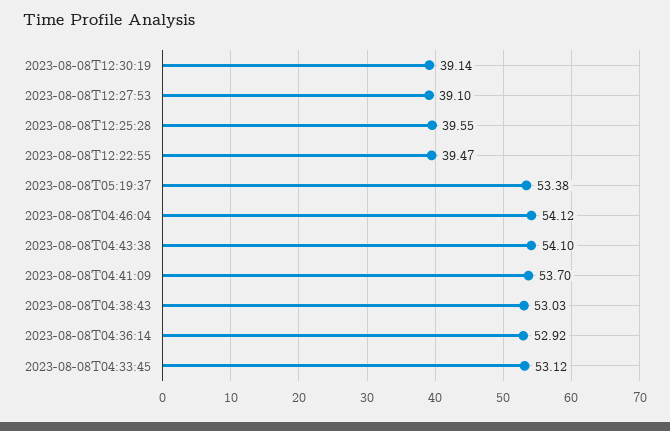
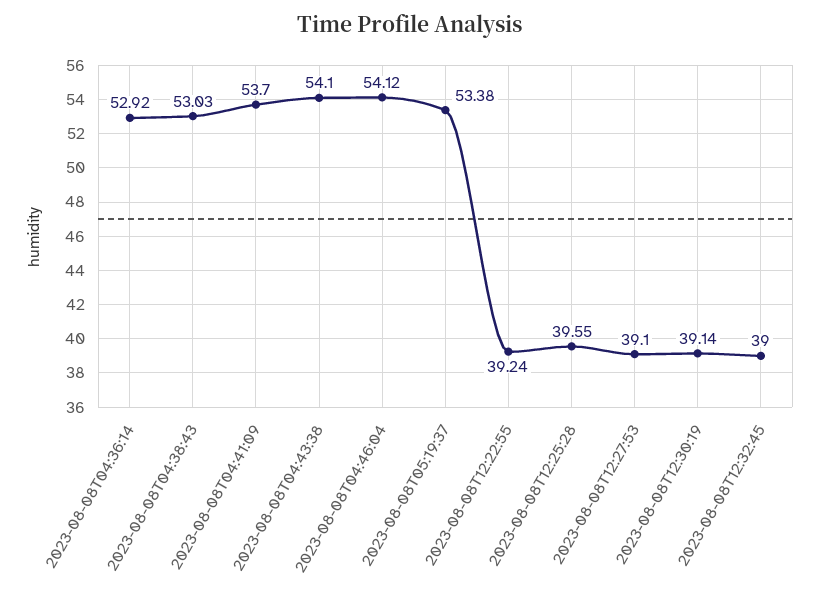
2023-08-08T12:22:55: 39.47 -> 39.24
2023-08-08T04:33:45: 53.12 -> none
2023-08-08T12:32:45: none -> 39

